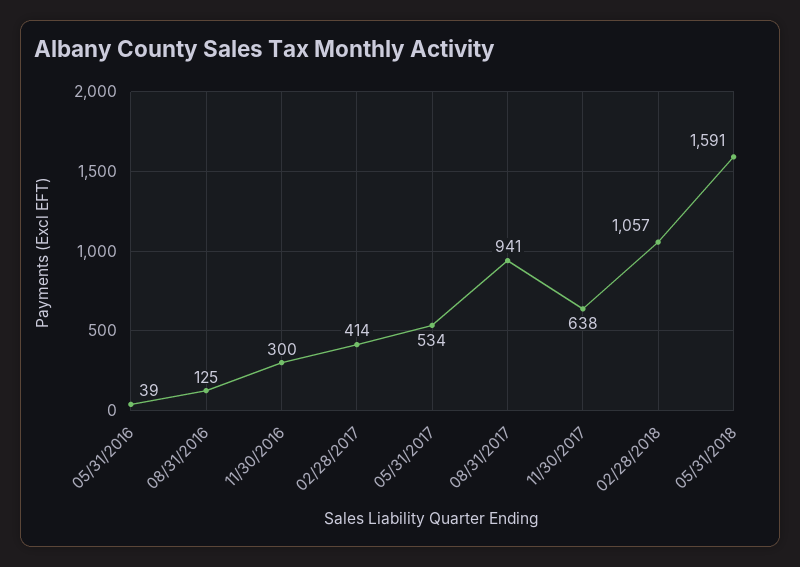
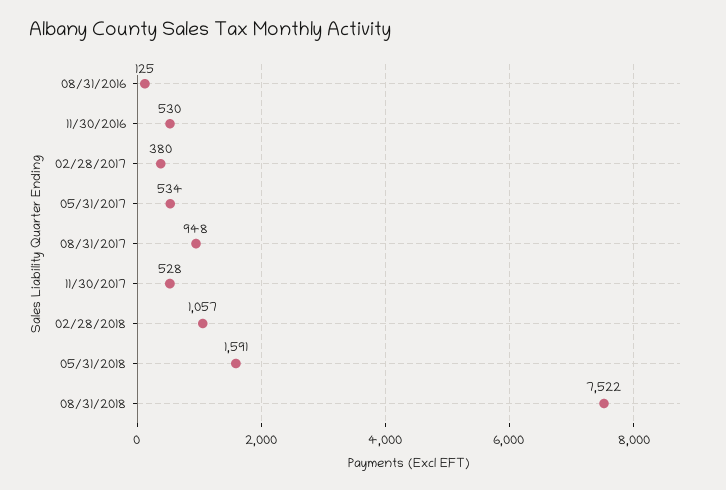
05/31/2016: 39 -> none
11/30/2016: 300 -> 530
02/28/2017: 414 -> 380
08/31/2017: 941 -> 948
11/30/2017: 638 -> 528
08/31/2018: none -> 7522

